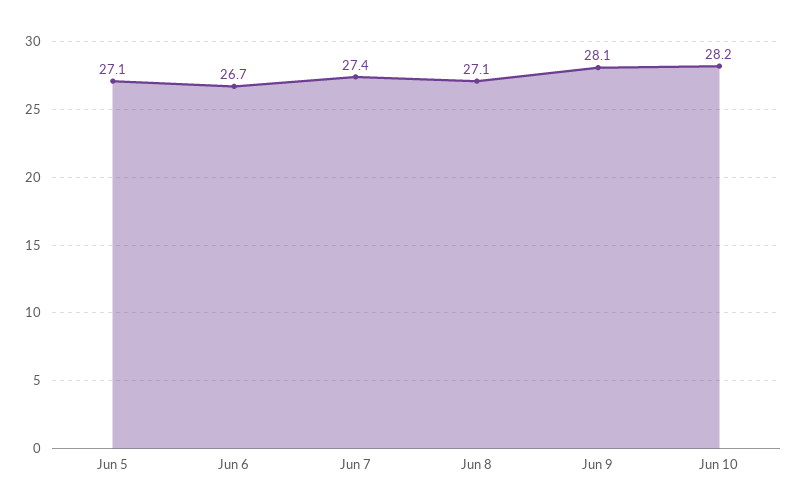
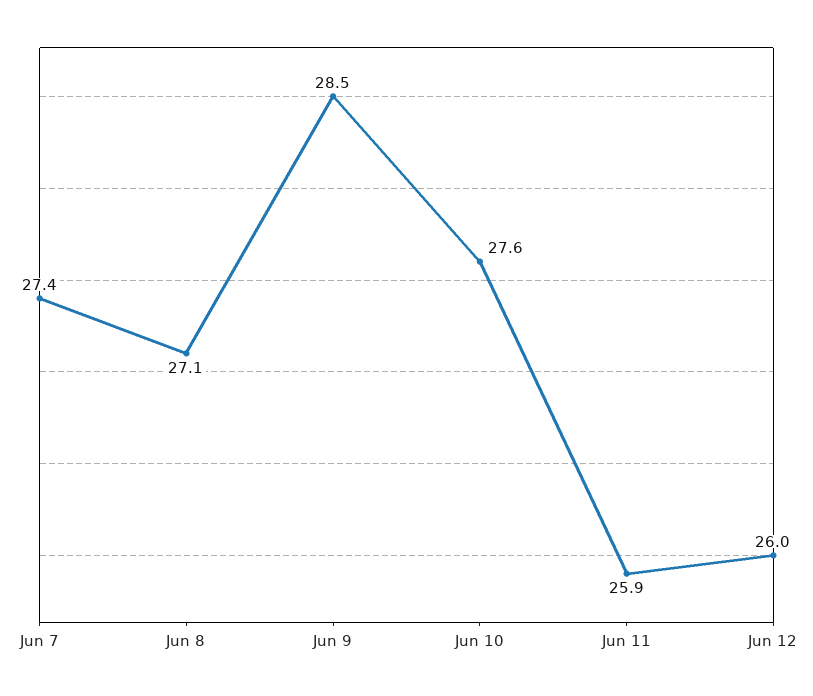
Jun 5: 27.1 -> none
Jun 6: 26.7 -> none
Jun 9: 28.1 -> 28.5
Jun 10: 28.2 -> 27.6
Jun 11: none -> 25.9
Jun 12: none -> 26

